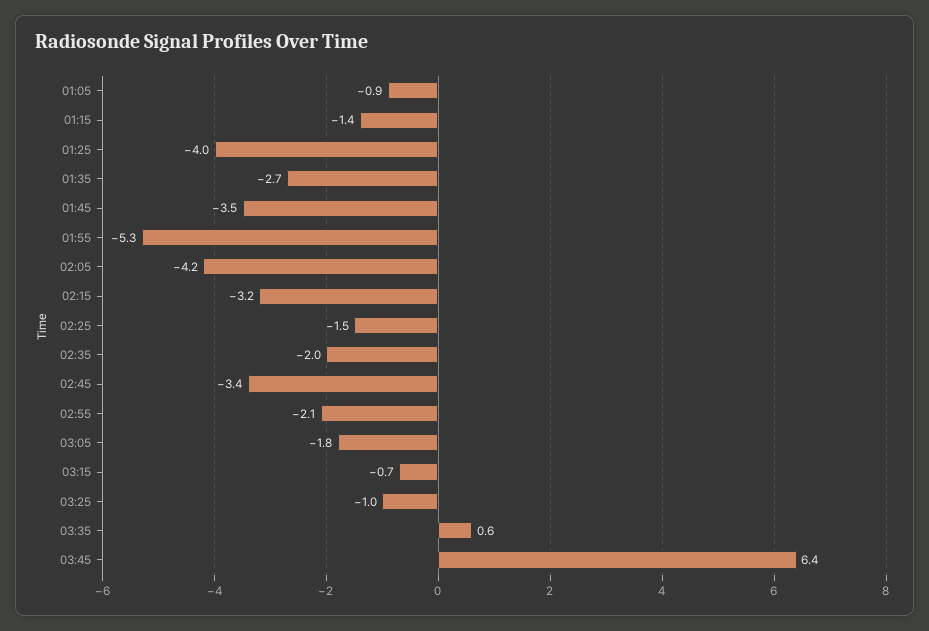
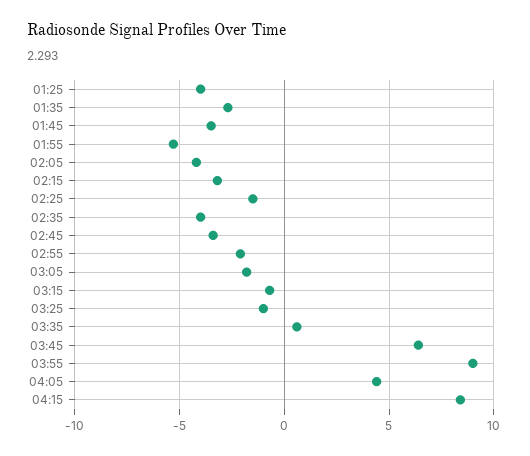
01:05: -0.9 -> none
01:15: -1.4 -> none
02:35: -2 -> -4
03:55: none -> 9
04:05: none -> 4.5
04:15: none -> 8.5

